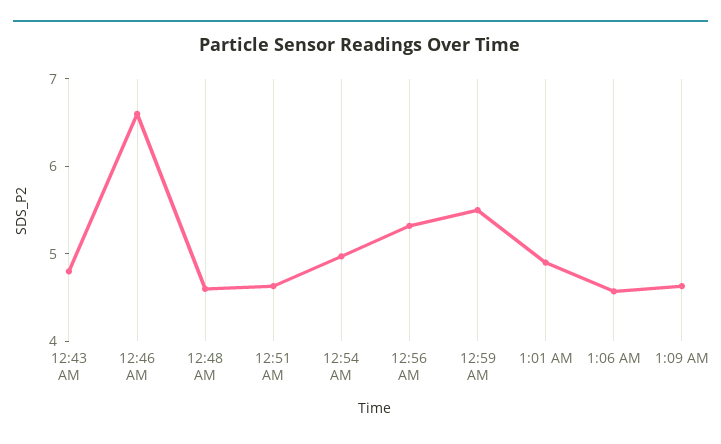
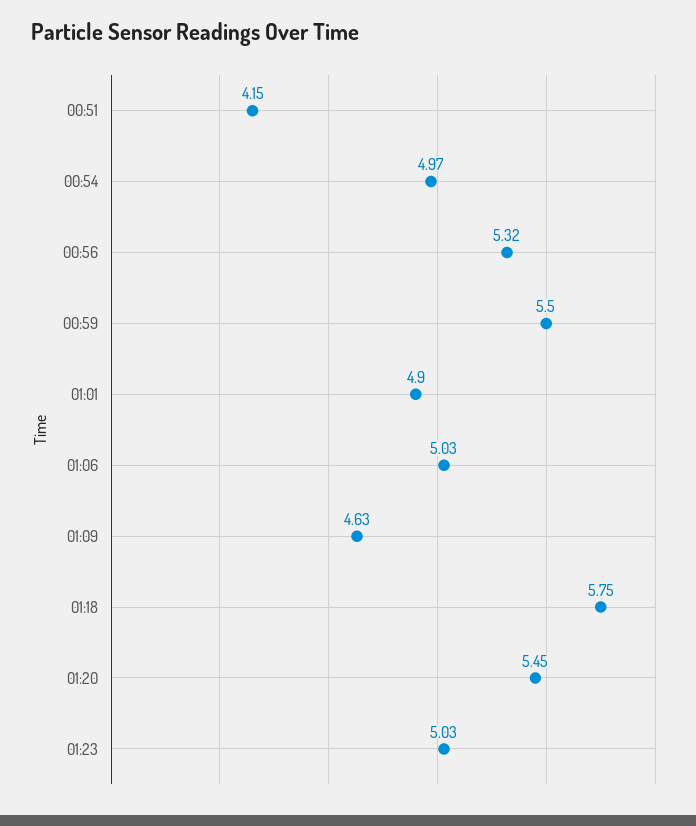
12:43 AM: 4.8 -> none
12:46 AM: 6.6 -> none
12:48 AM: 4.6 -> none
12:51 AM: 4.6 -> 4.15
1:06 AM: 4.6 -> 5.03
01:18: none -> 5.75
01:20: none -> 5.45
01:23: none -> 5.03

